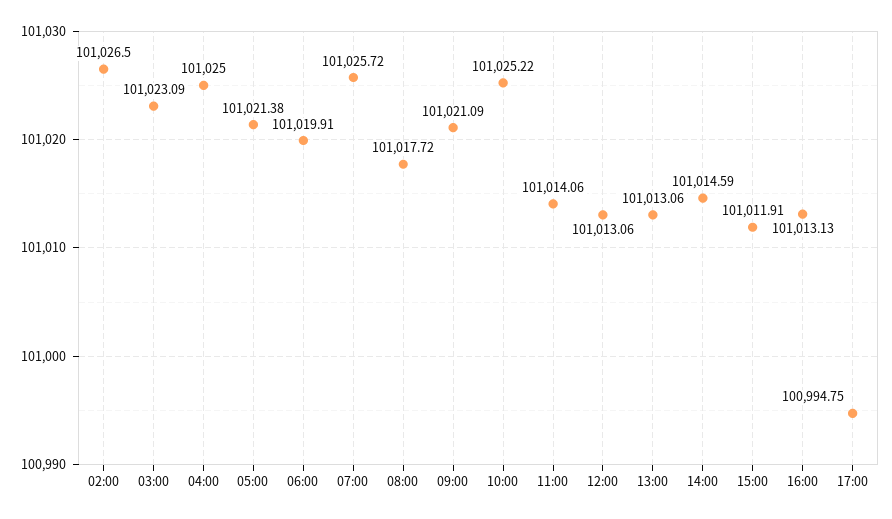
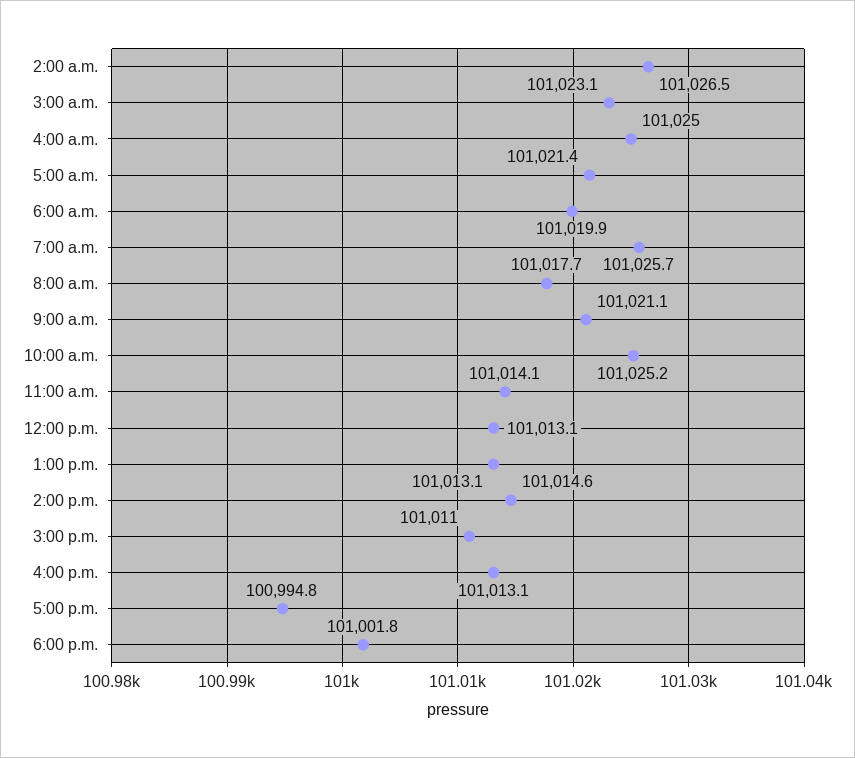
15:00: 101011.91 -> 101011
6:00 p.m.: none -> 101001.8

